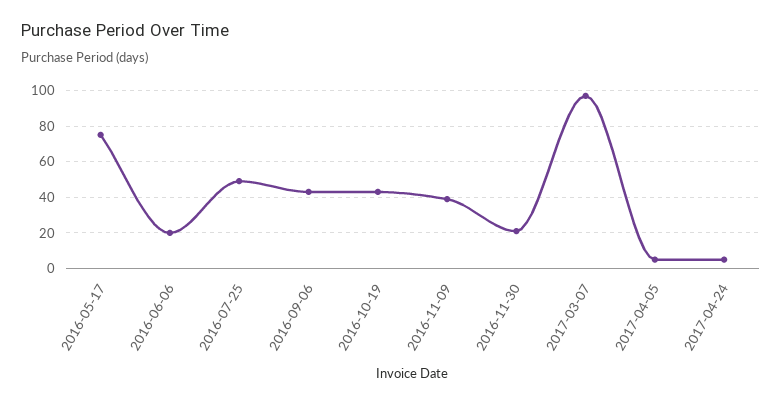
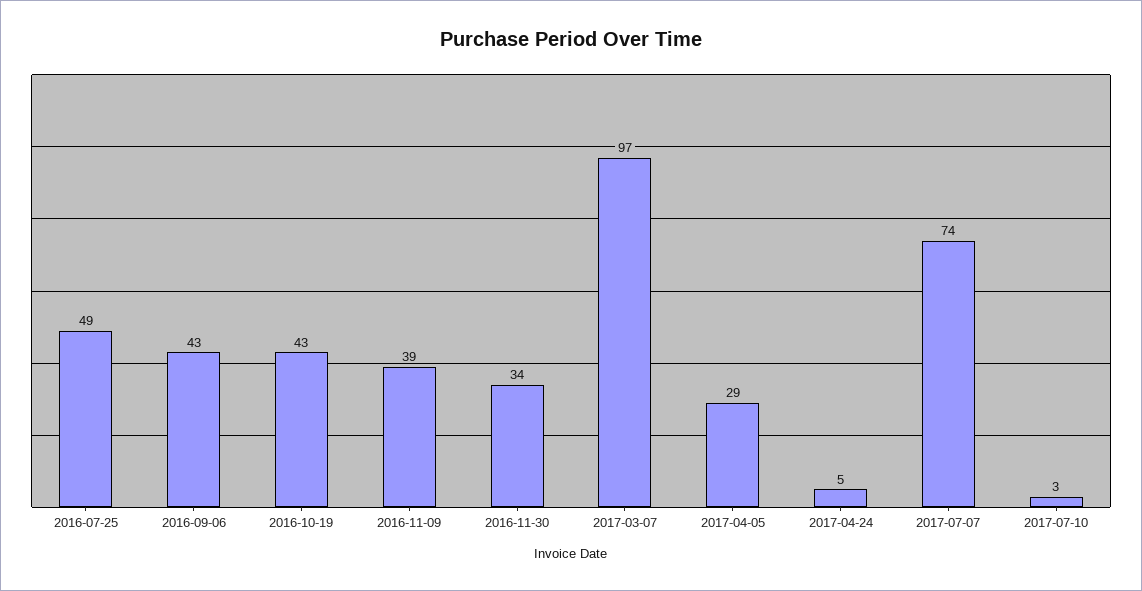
2016-05-17: 75 -> none
2016-06-06: 20 -> none
2016-11-30: 20 -> 34
2017-04-05: 5 -> 29
2017-07-07: none -> 74
2017-07-10: none -> 3

